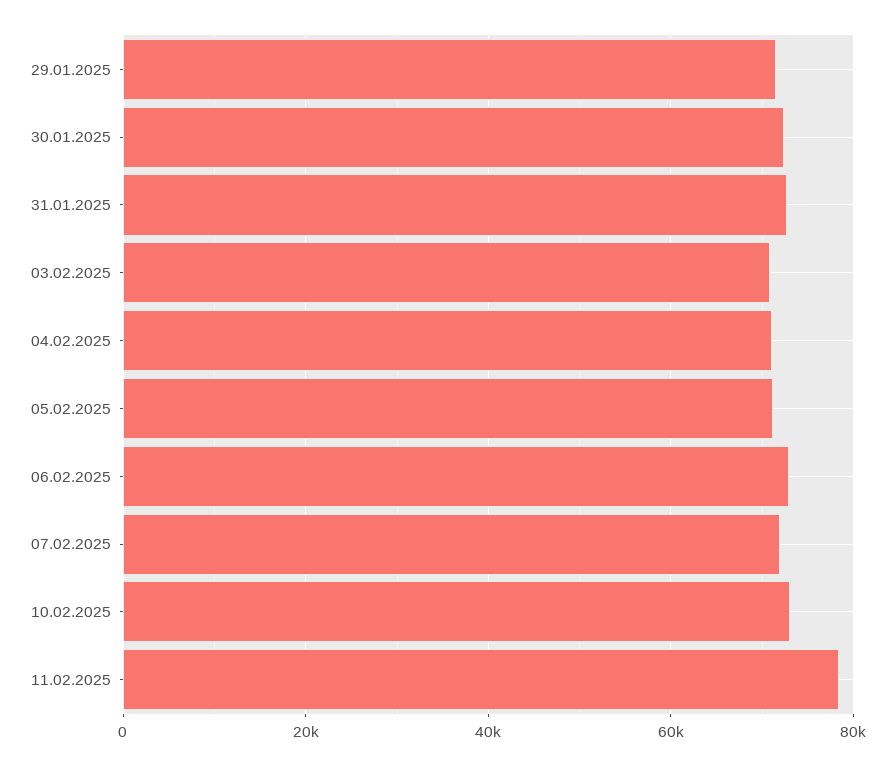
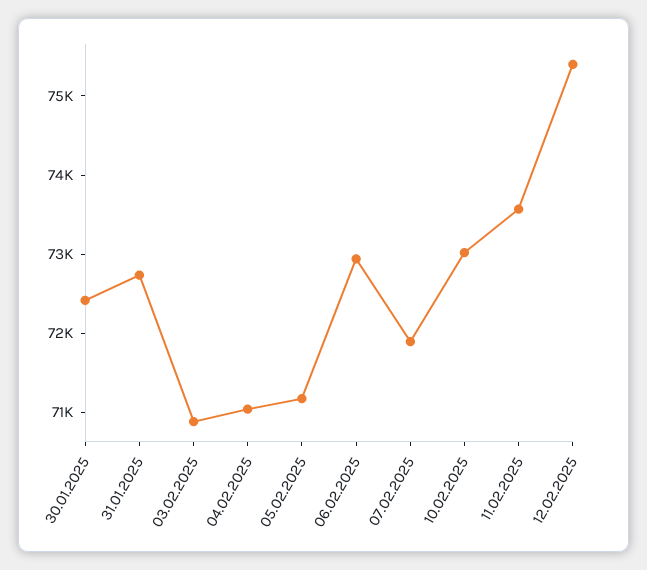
29.01.2025: 72000 -> none
11.02.2025: 78000 -> 73600
12.02.2025: none -> 75400

